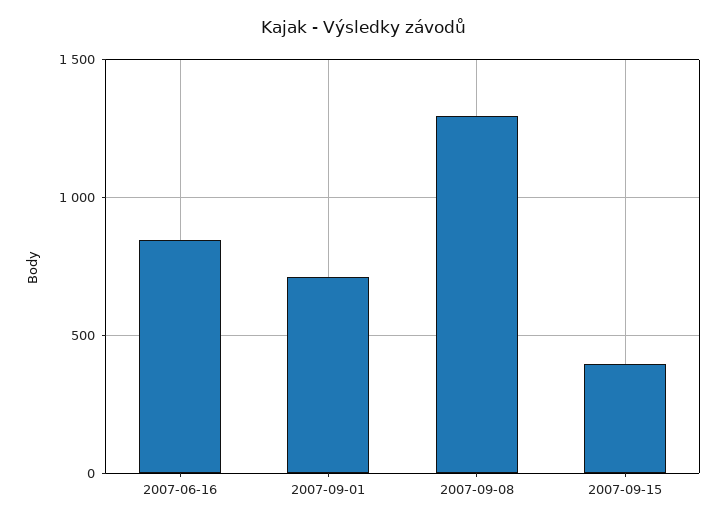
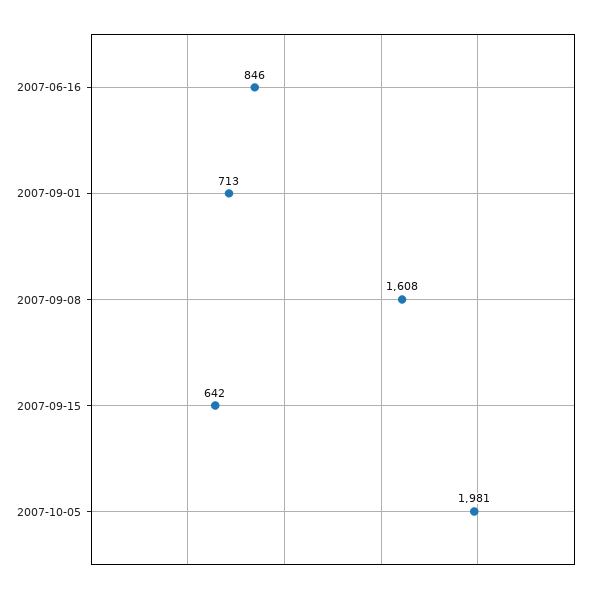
2007-09-08: 1300 -> 1608
2007-09-15: 400 -> 642
2007-10-05: none -> 1981

